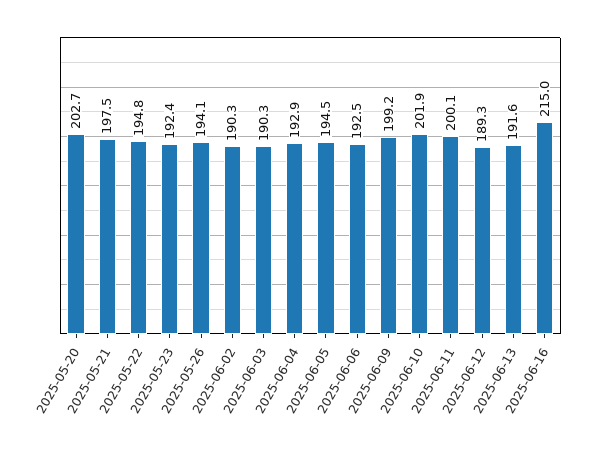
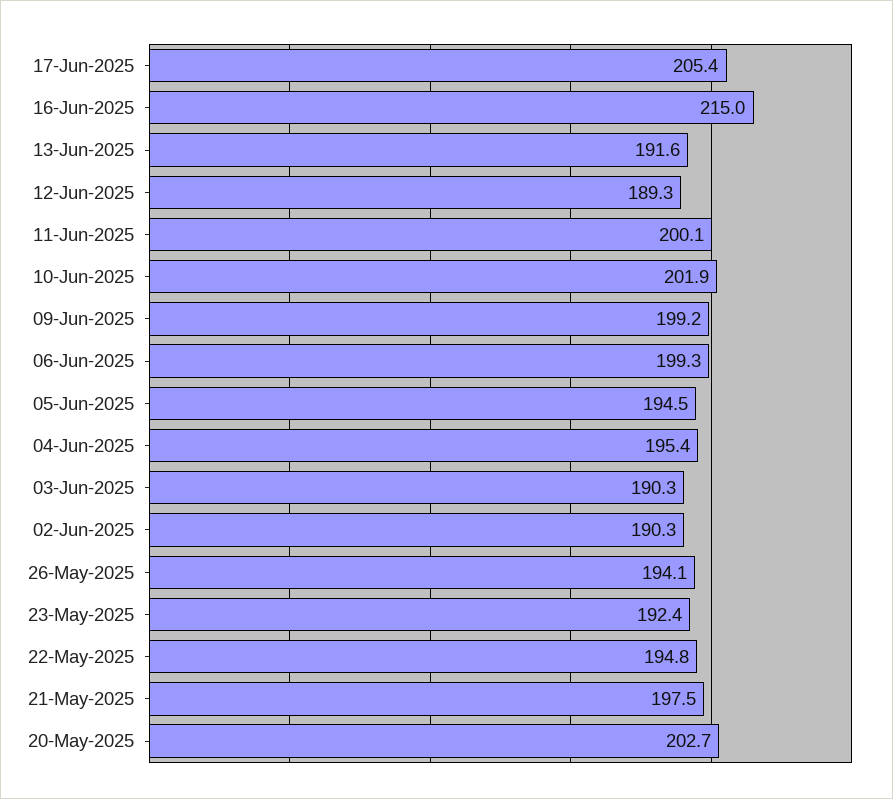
2025-06-04: 192.9 -> 195.4
2025-06-06: 192.5 -> 199.3
17-Jun-2025: none -> 205.4

